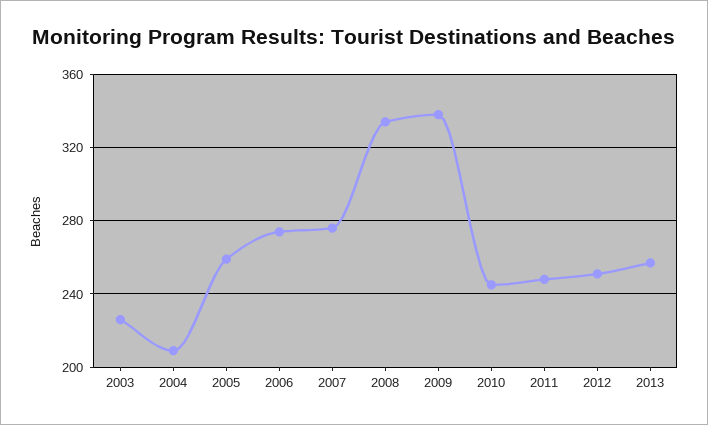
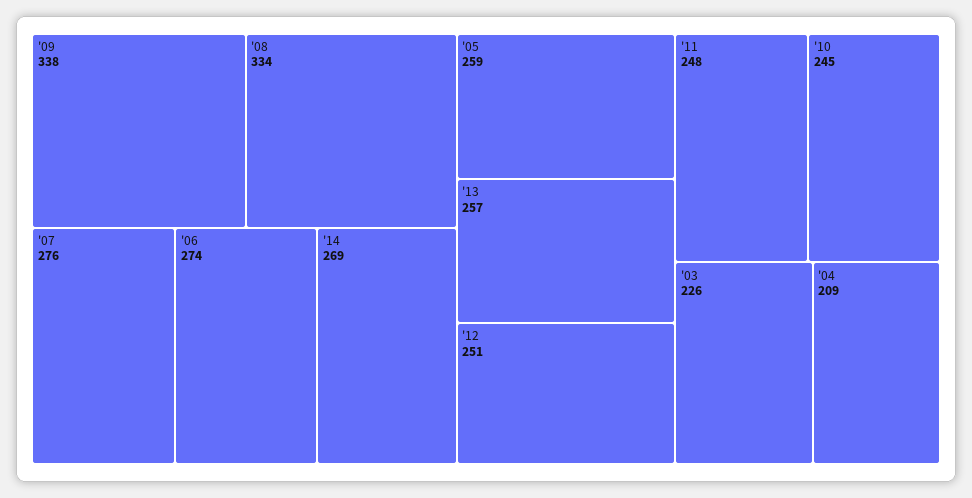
'14: none -> 269

